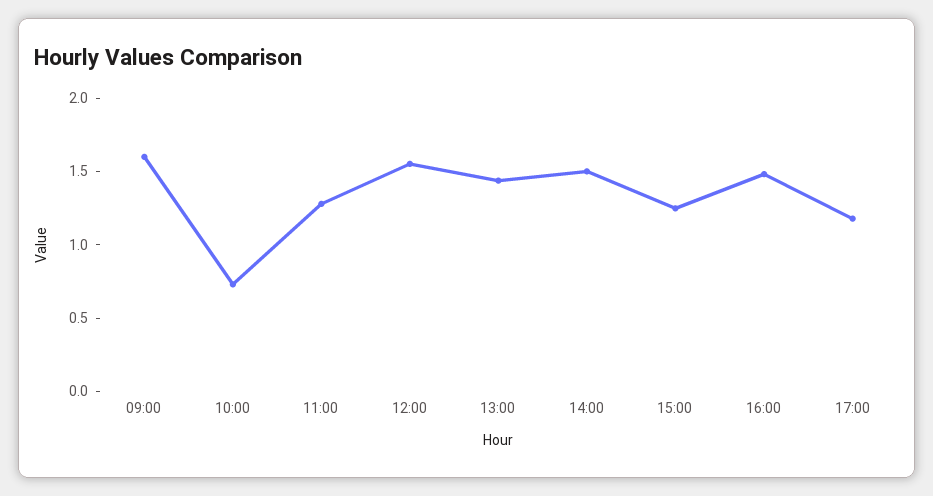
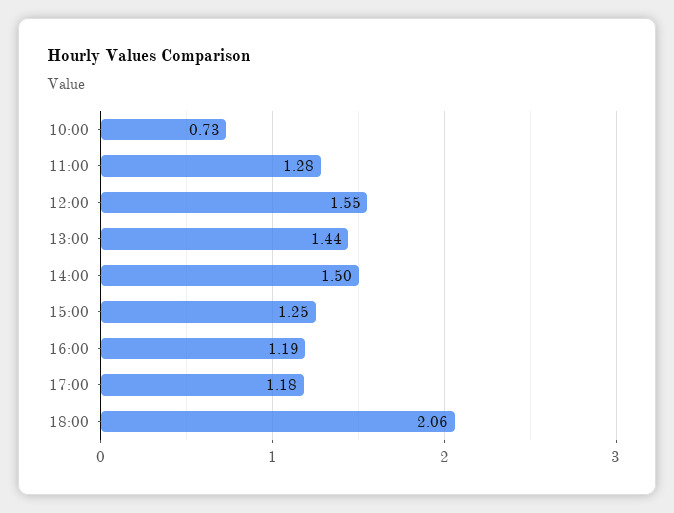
09:00: 1.6 -> none
16:00: 1.5 -> 1.19
18:00: none -> 2.06

